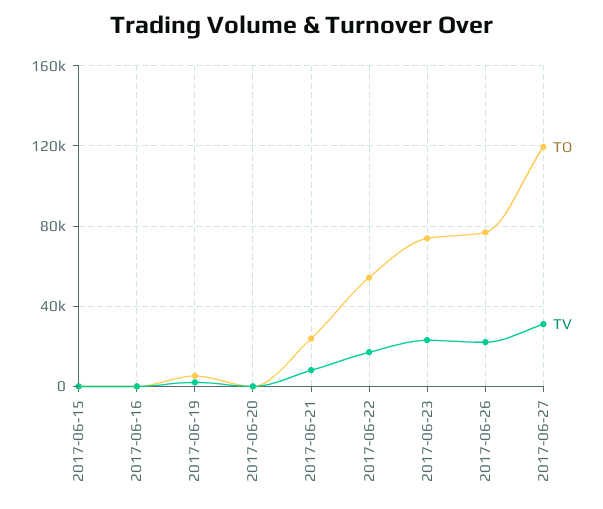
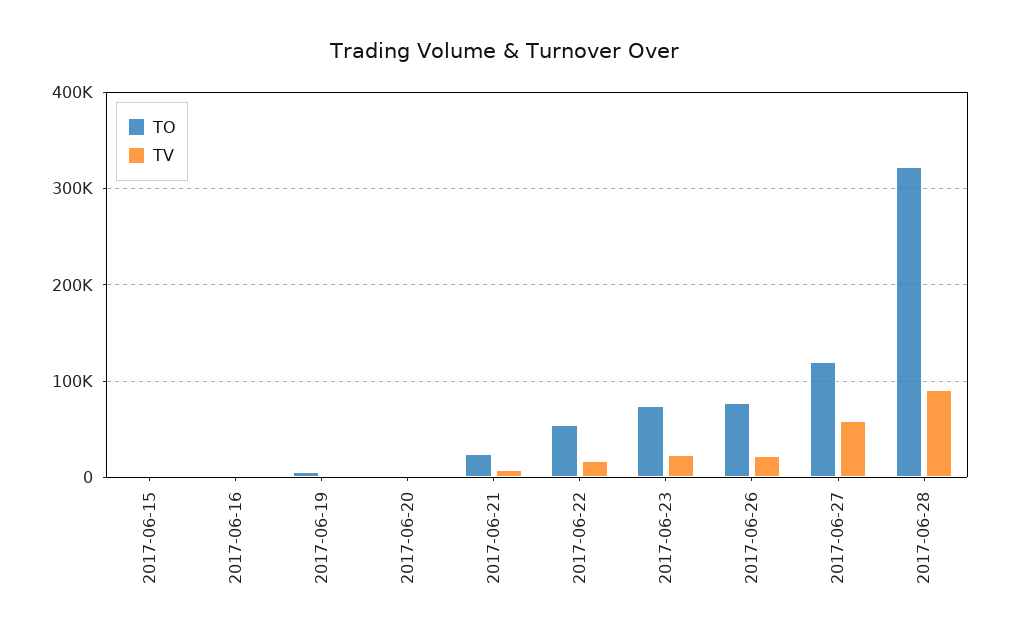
TV, 2017-06-27: 30000 -> 60000
TO, 2017-06-28: none -> 320000
TV, 2017-06-28: none -> 90000

